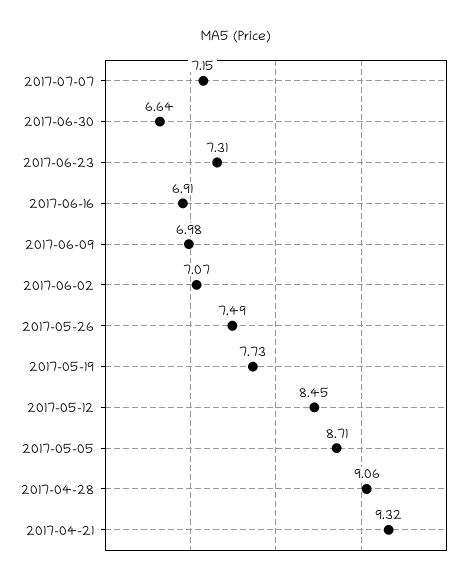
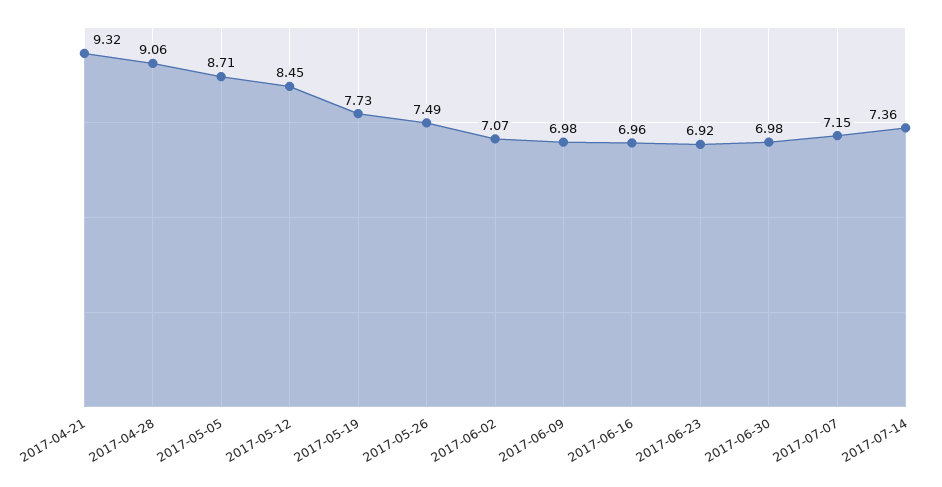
2017-06-30: 6.64 -> 6.98
2017-06-23: 7.31 -> 6.92
2017-06-16: 6.91 -> 6.96
2017-07-14: none -> 7.36

